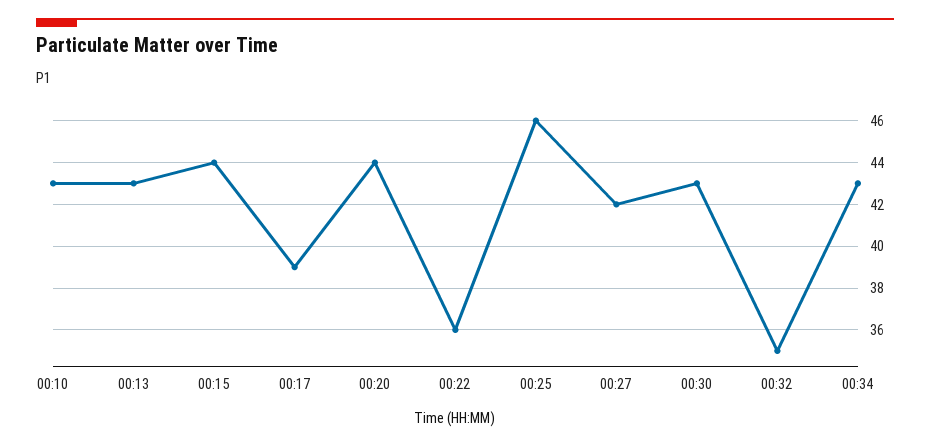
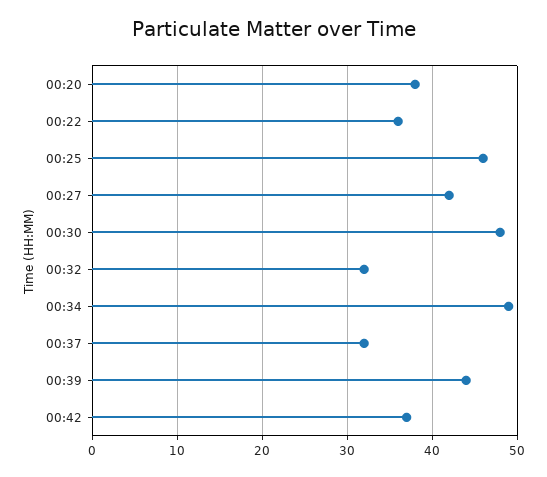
00:10: 43 -> none
00:13: 43 -> none
00:15: 44 -> none
00:17: 39 -> none
00:20: 44 -> 38
00:30: 43 -> 48
00:32: 35 -> 32
00:34: 43 -> 49
00:37: none -> 32
00:39: none -> 44
00:42: none -> 37

